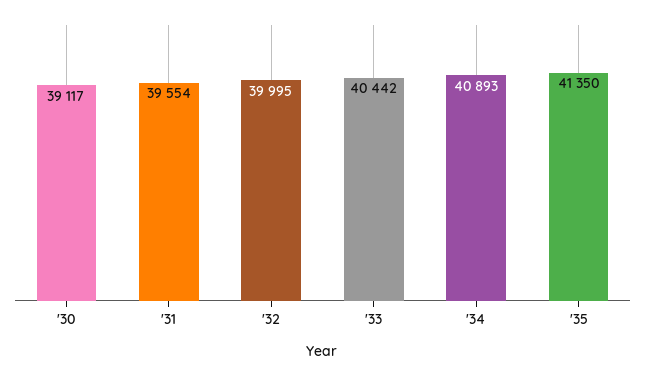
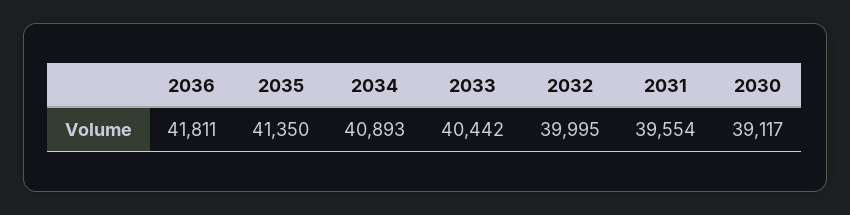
2036: none -> 41811

